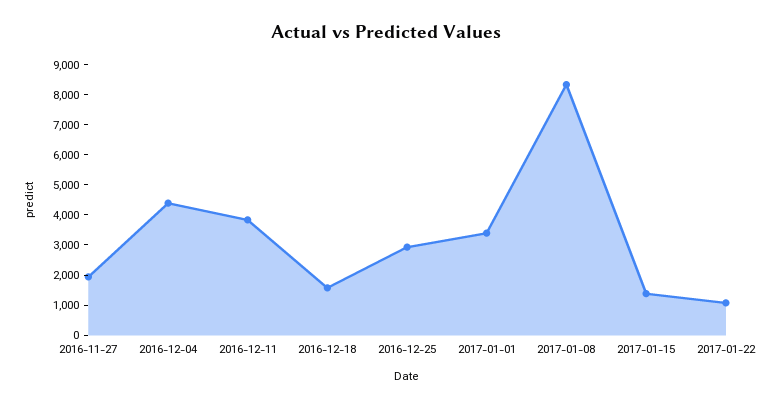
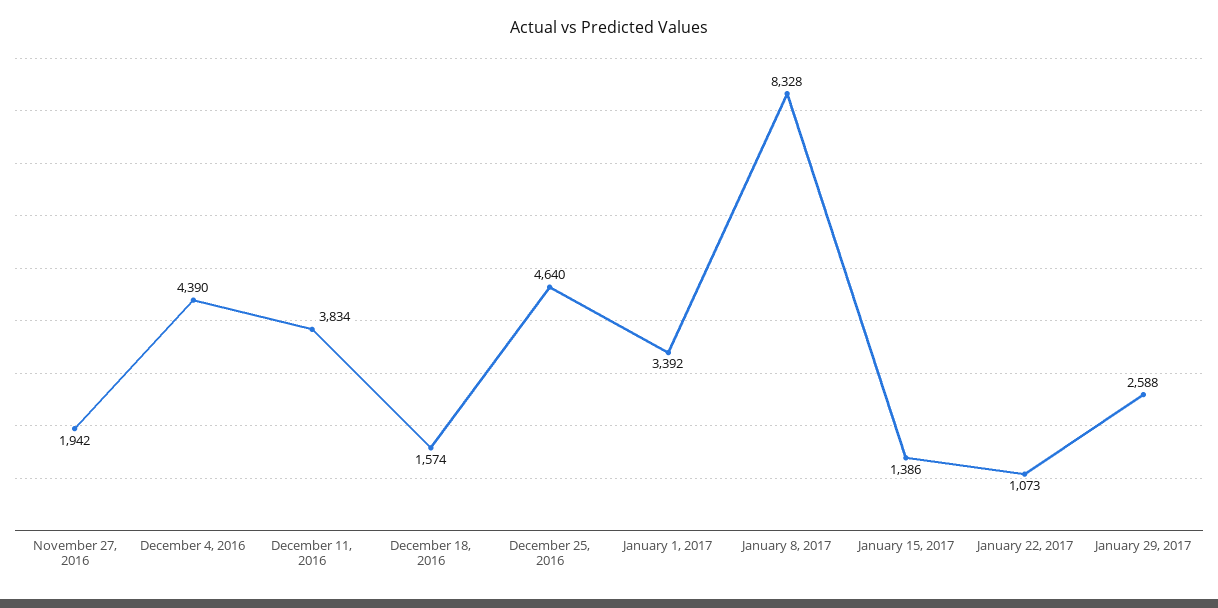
2016-12-25: 3000 -> 4640
January 29, 2017: none -> 2588

